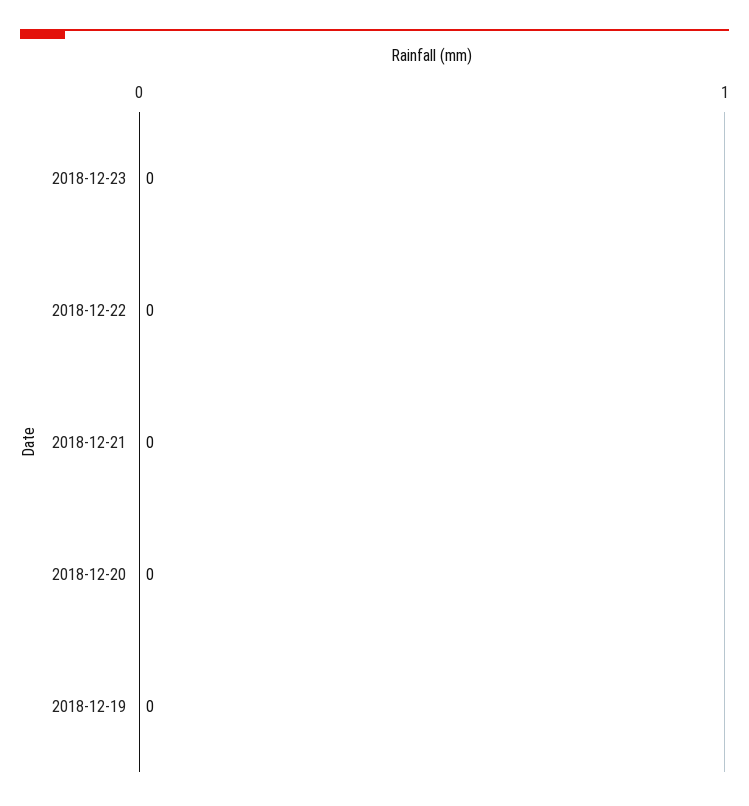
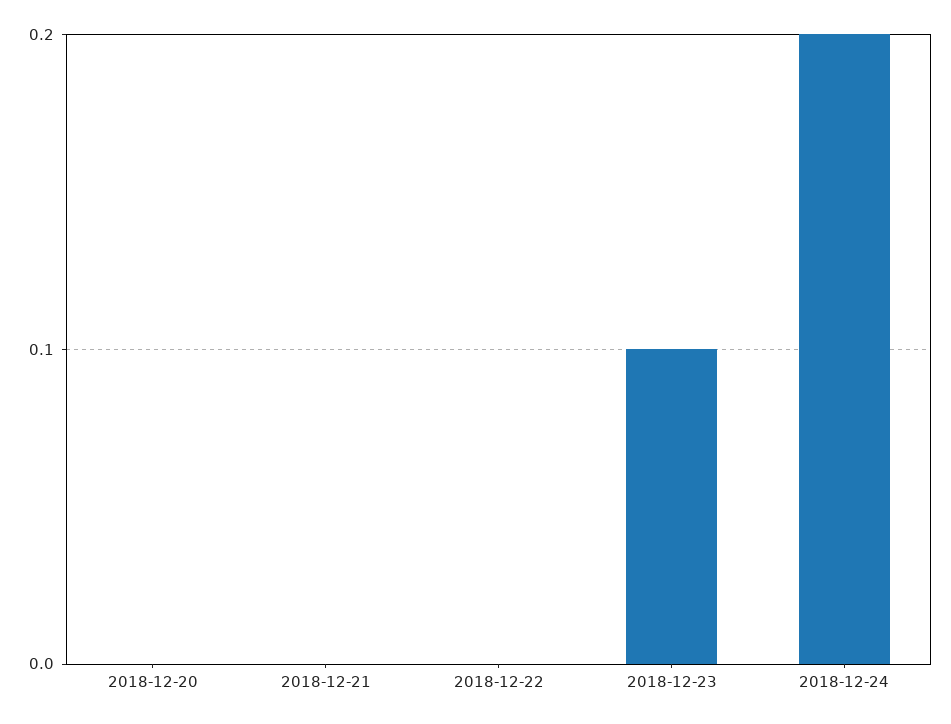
2018-12-23: 0 -> 0.1
2018-12-19: 0 -> none
2018-12-24: none -> 0.2

